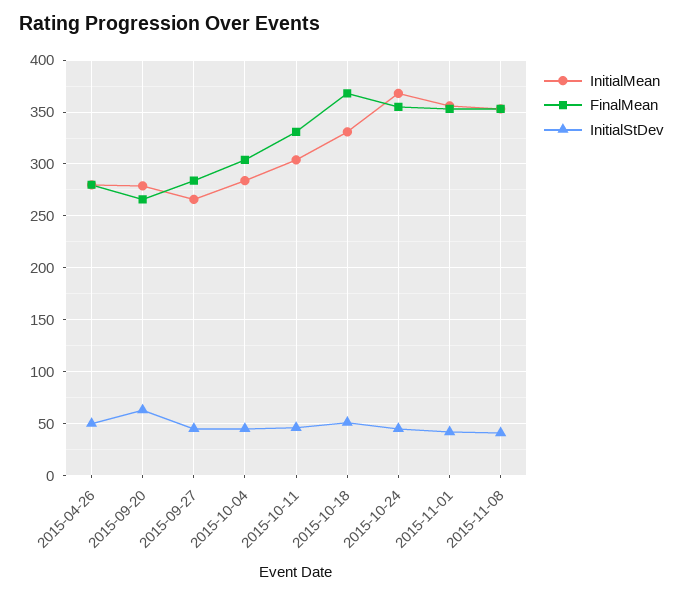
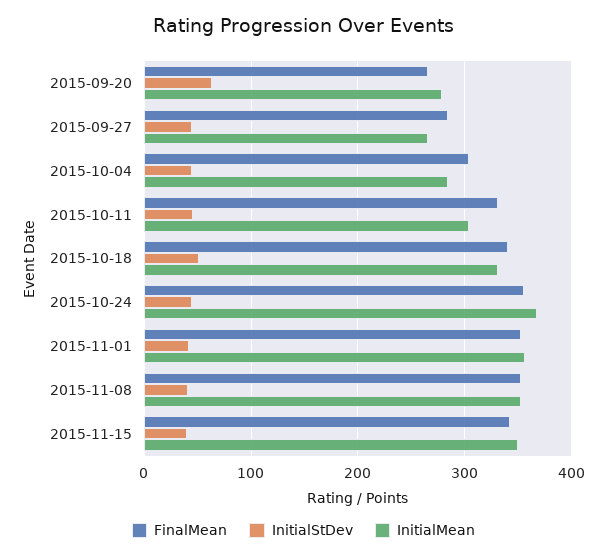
InitialMean, 2015-04-26: 280 -> none
FinalMean, 2015-04-26: 280 -> none
InitialStDev, 2015-04-26: 50 -> none
FinalMean, 2015-10-18: 370 -> 340
FinalMean, 2015-11-15: none -> 340
InitialStDev, 2015-11-15: none -> 40
InitialMean, 2015-11-15: none -> 350

